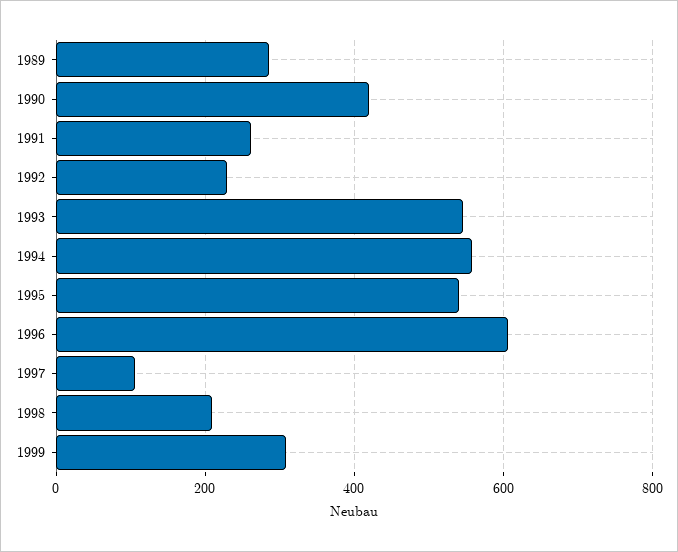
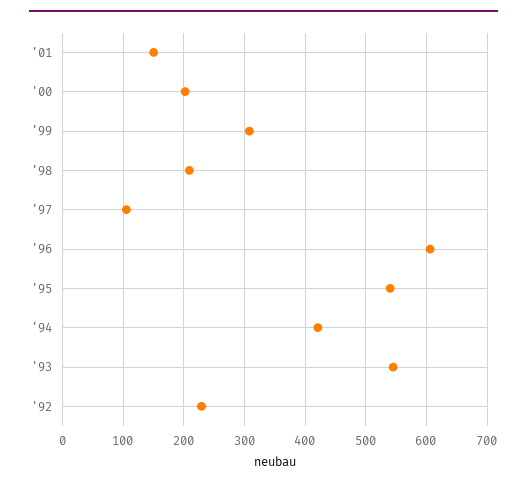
1989: 280 -> none
1990: 420 -> none
1991: 260 -> none
1994: 560 -> 420
'01: none -> 150
'00: none -> 200

